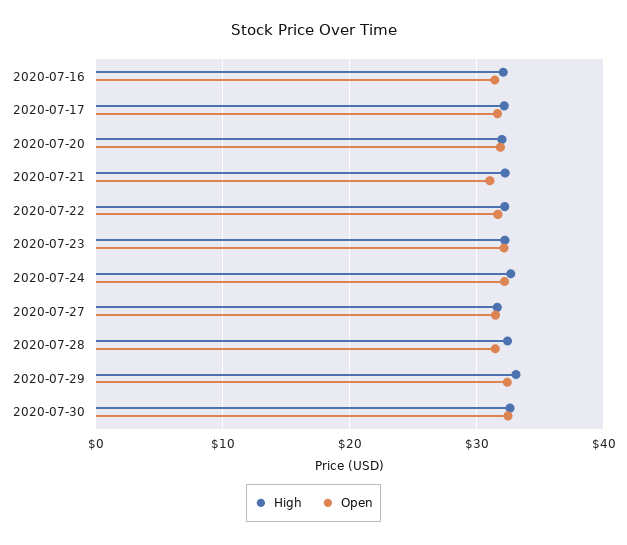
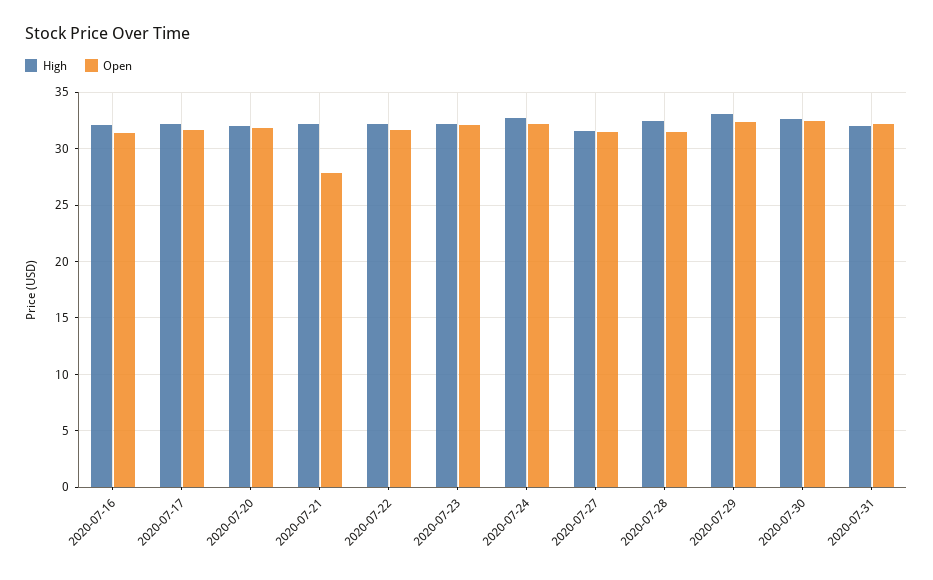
Open, 2020-07-21: 31 -> 28
High, 2020-07-31: none -> 32
Open, 2020-07-31: none -> 32

